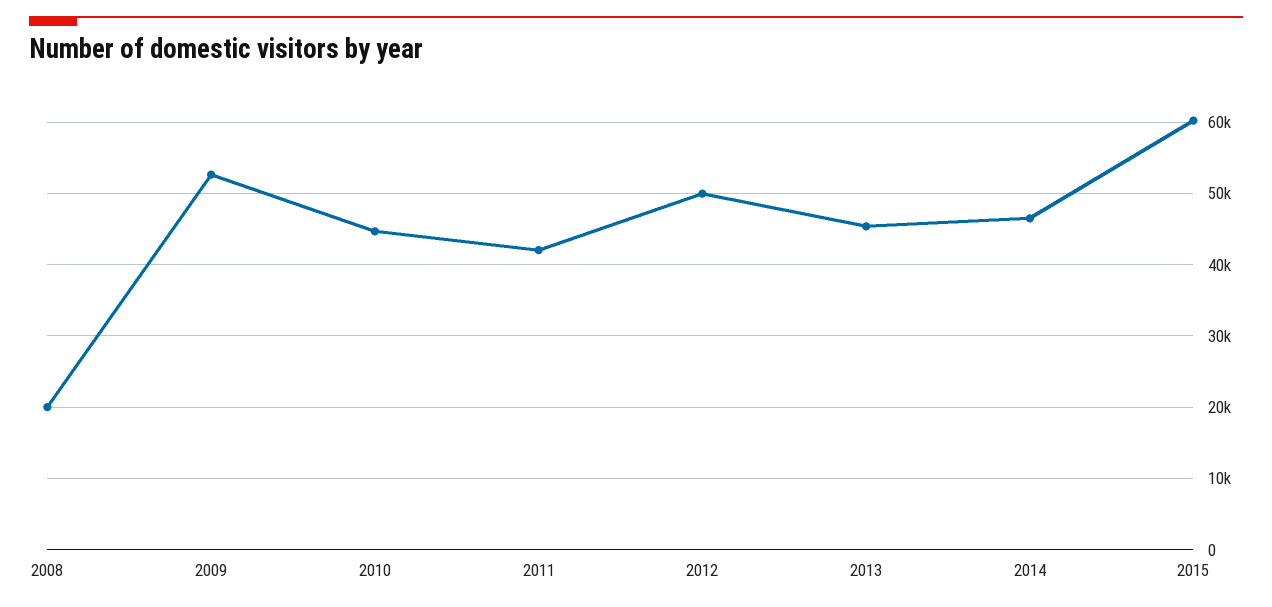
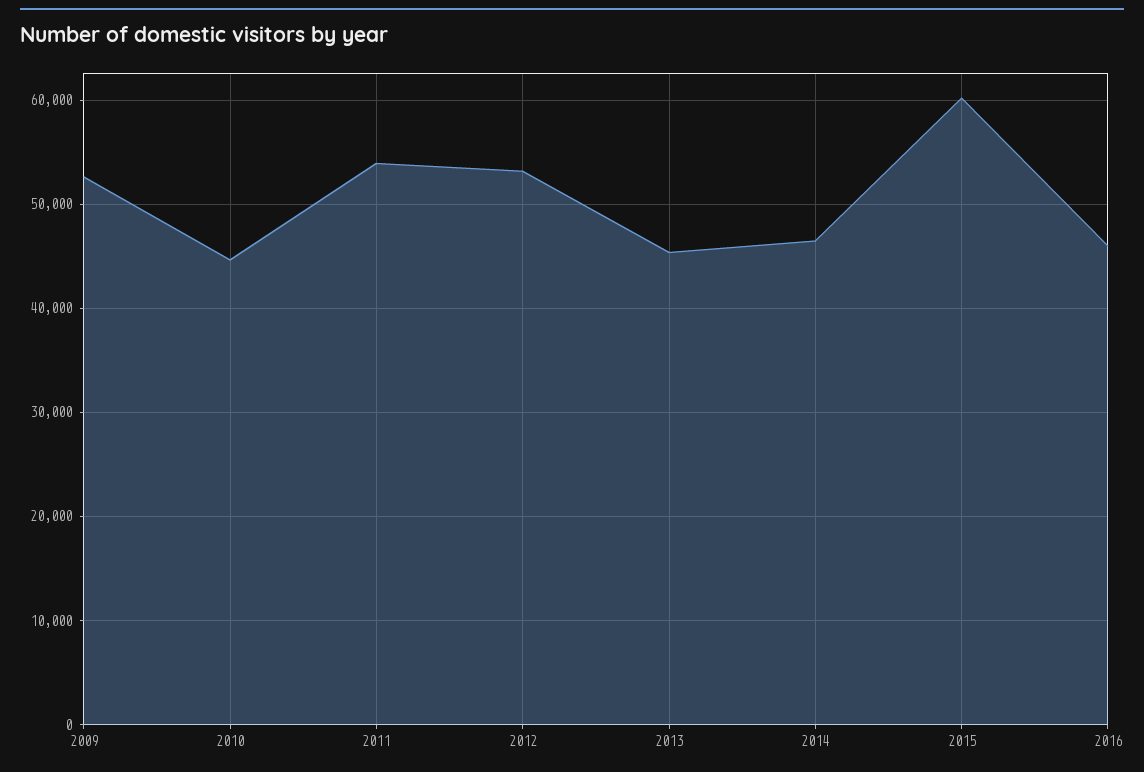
2008: 20000 -> none
2011: 42000 -> 54000
2012: 50000 -> 53000
2016: none -> 46000

